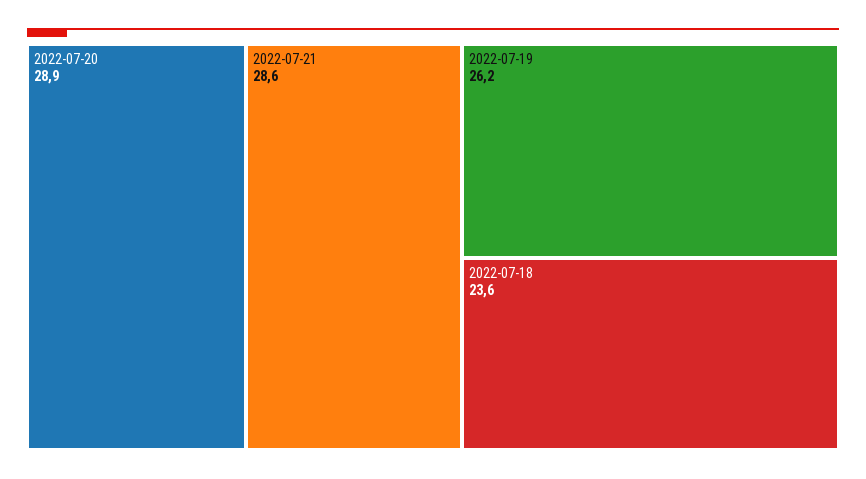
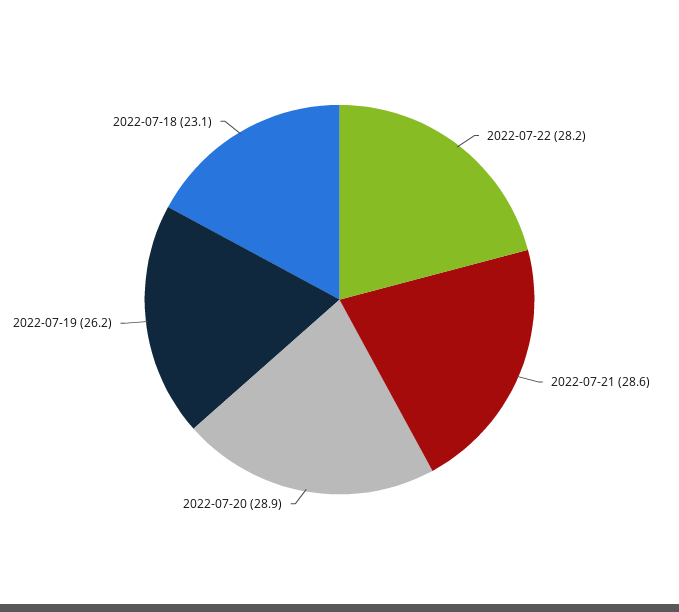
2022-07-18: 23.6 -> 23.1
2022-07-22: none -> 28.2

